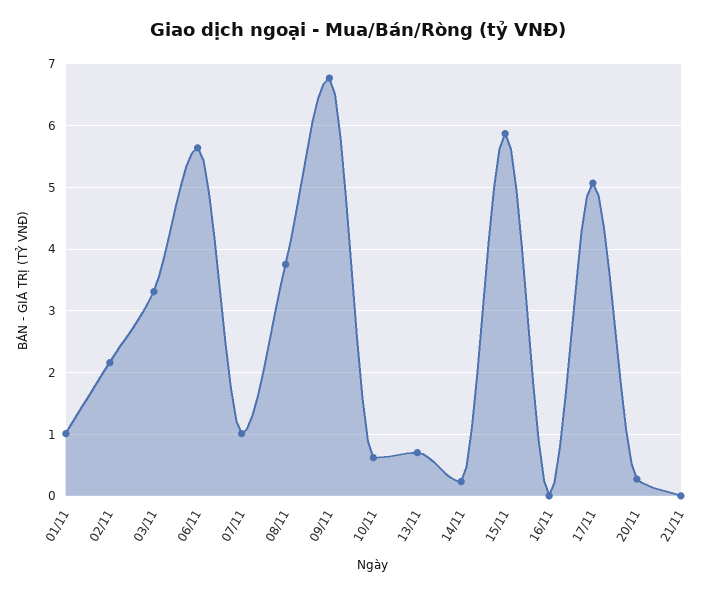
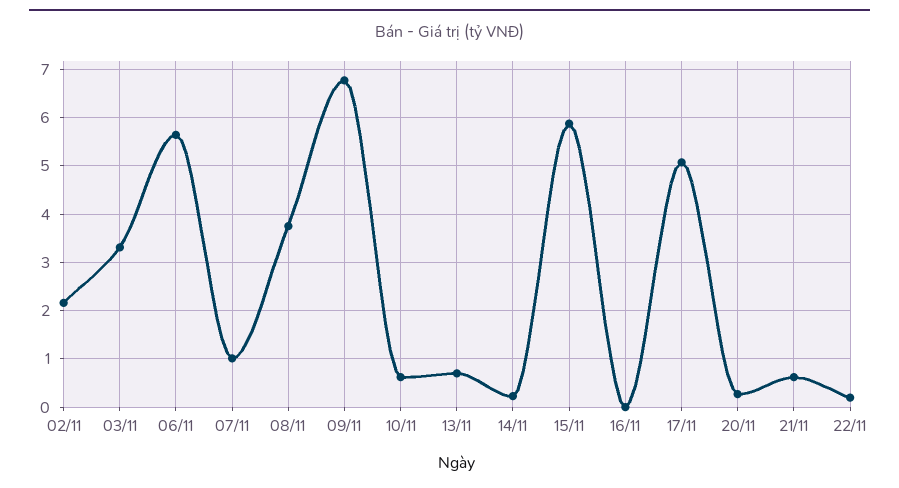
01/11: 1 -> none
21/11: 0 -> 0.6
22/11: none -> 0.2

